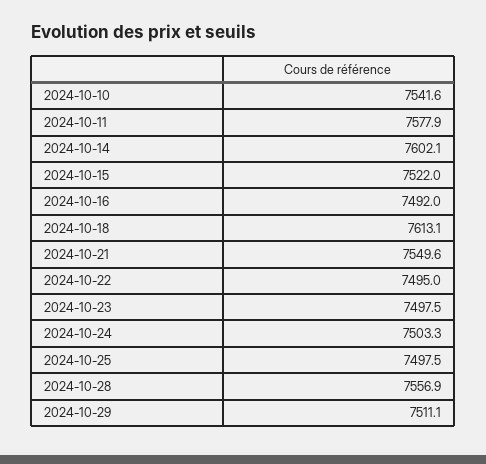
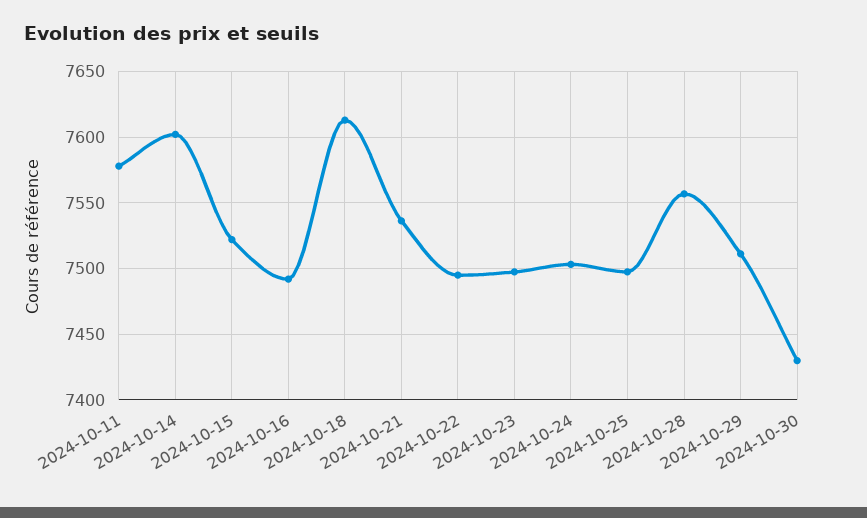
2024-10-10: 7541.6 -> none
2024-10-21: 7549.6 -> 7535
2024-10-30: none -> 7430

